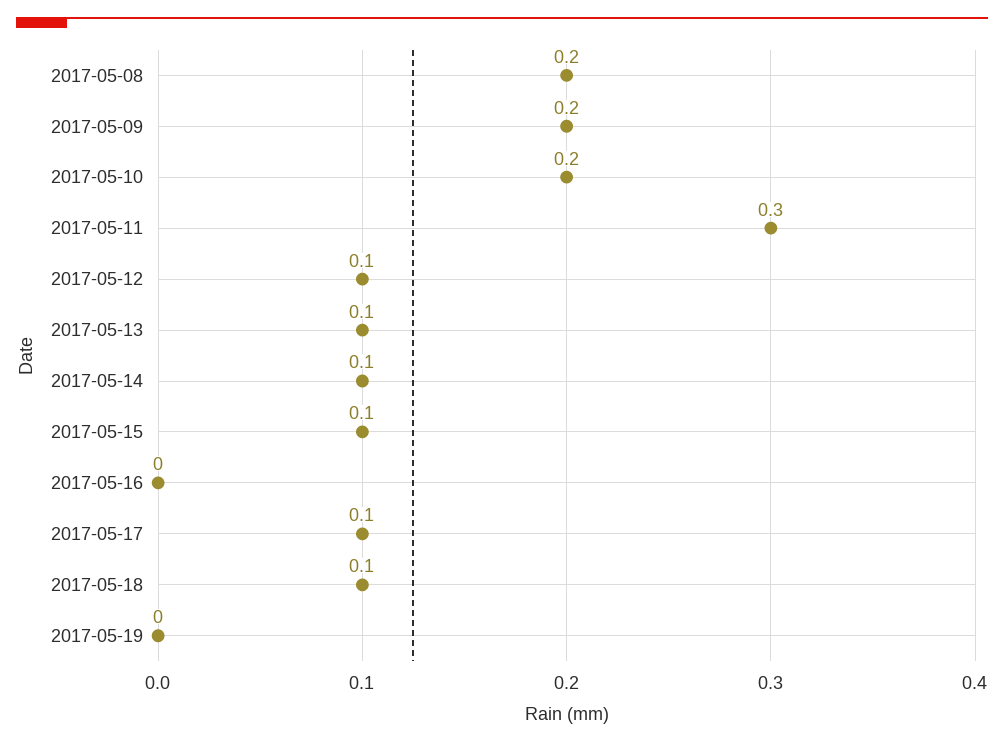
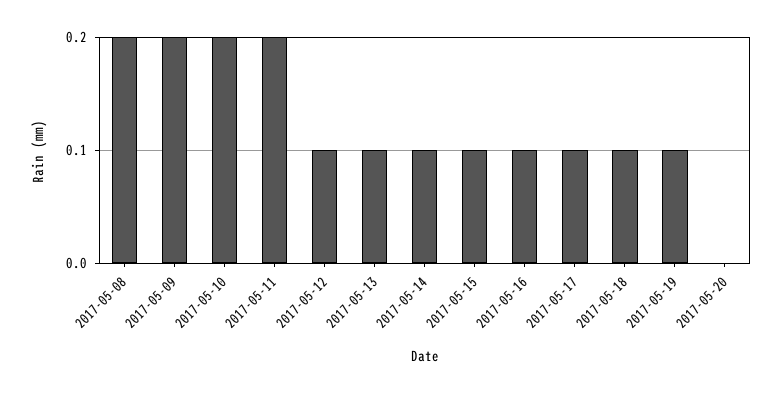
2017-05-11: 0.3 -> 0.2
2017-05-16: 0 -> 0.1
2017-05-19: 0 -> 0.1
2017-05-20: none -> 0

